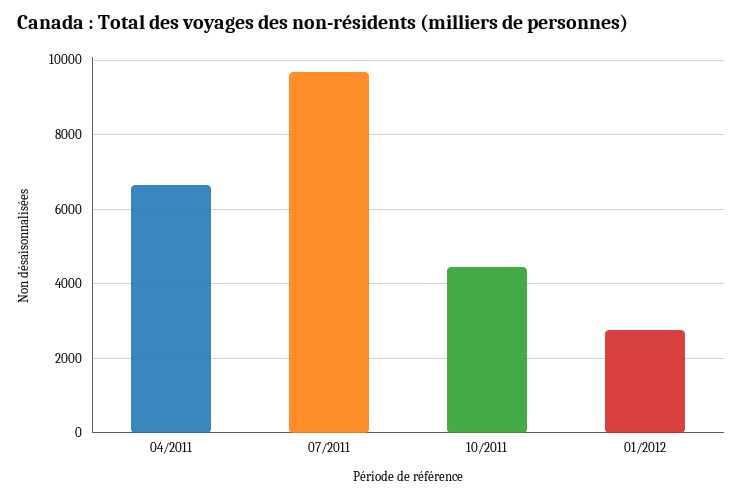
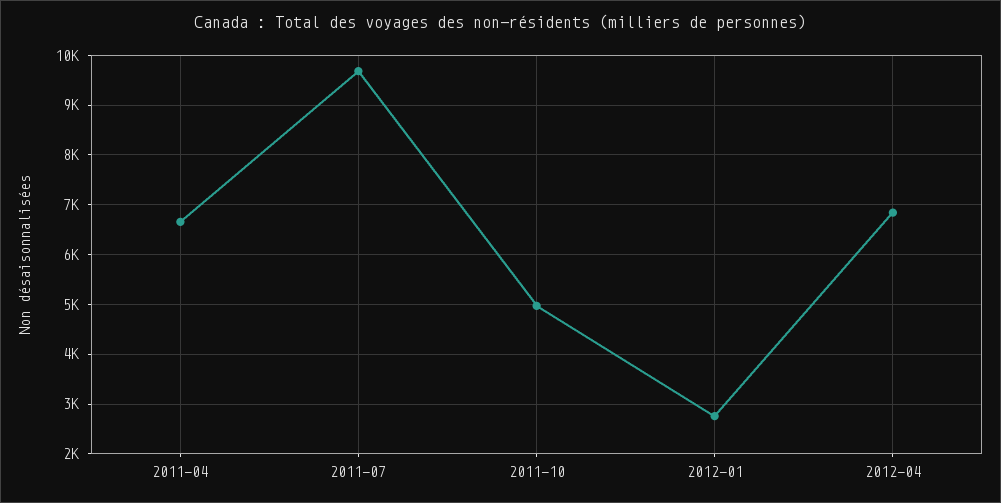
10/2011: 4400 -> 5000
2012-04: none -> 6800

